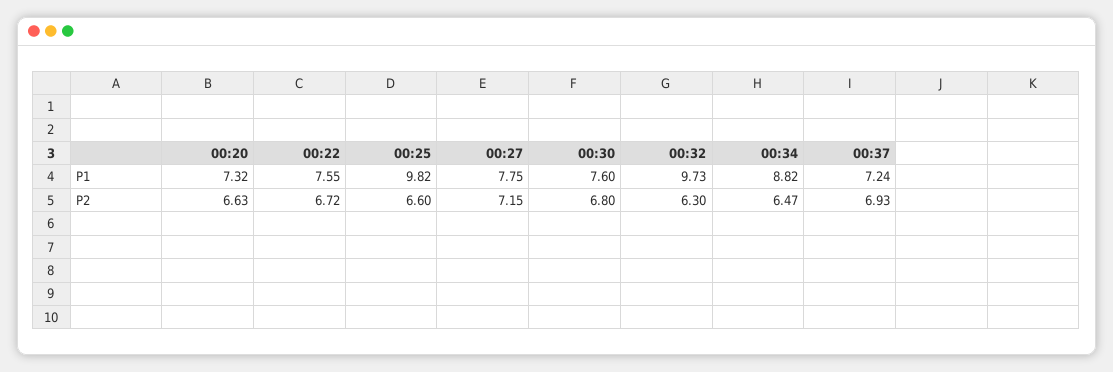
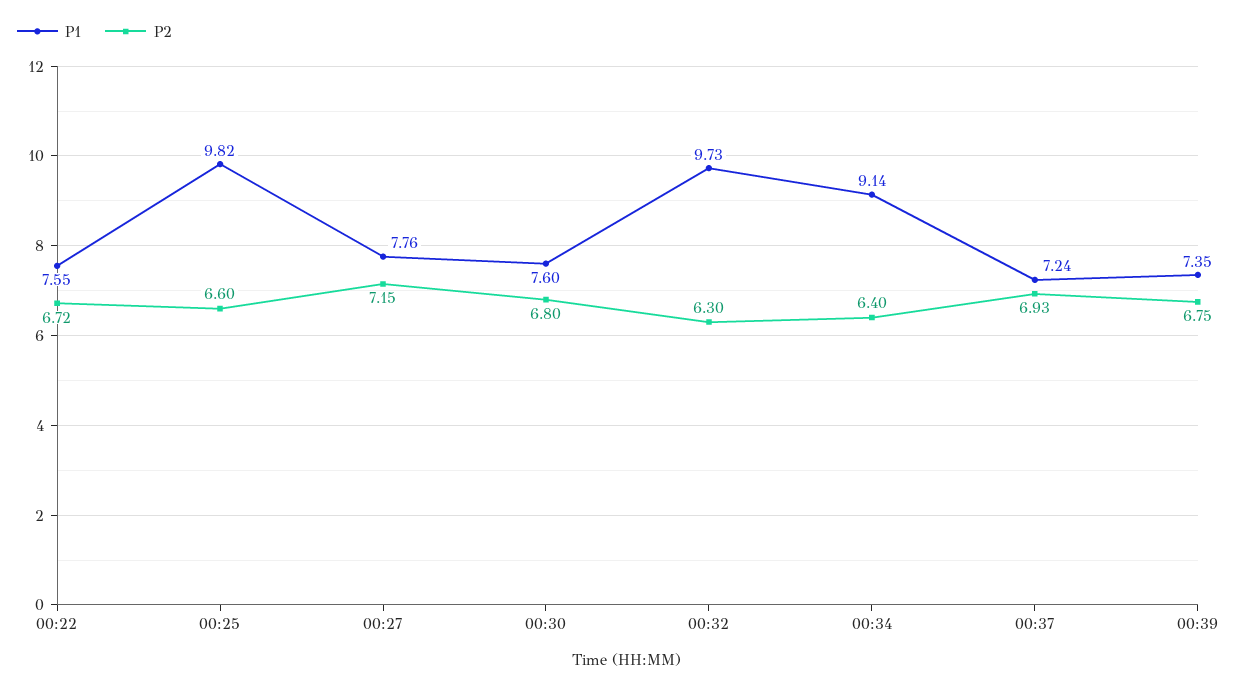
P1, 00:20: 7.32 -> none
P1, 00:27: 7.75 -> 7.76
P1, 00:34: 8.82 -> 9.14
P2, 00:20: 6.63 -> none
P2, 00:34: 6.47 -> 6.4
P1, 00:39: none -> 7.35
P2, 00:39: none -> 6.75

